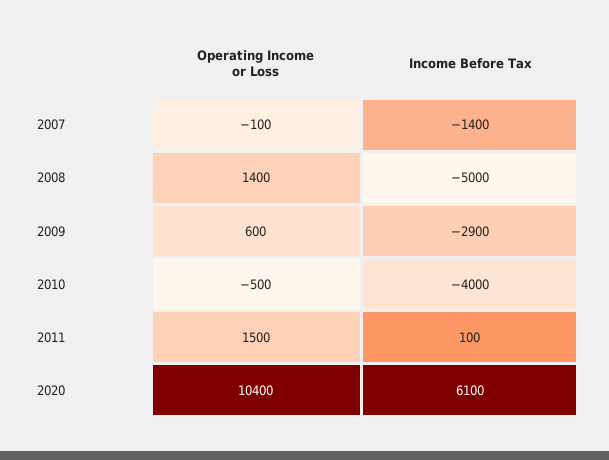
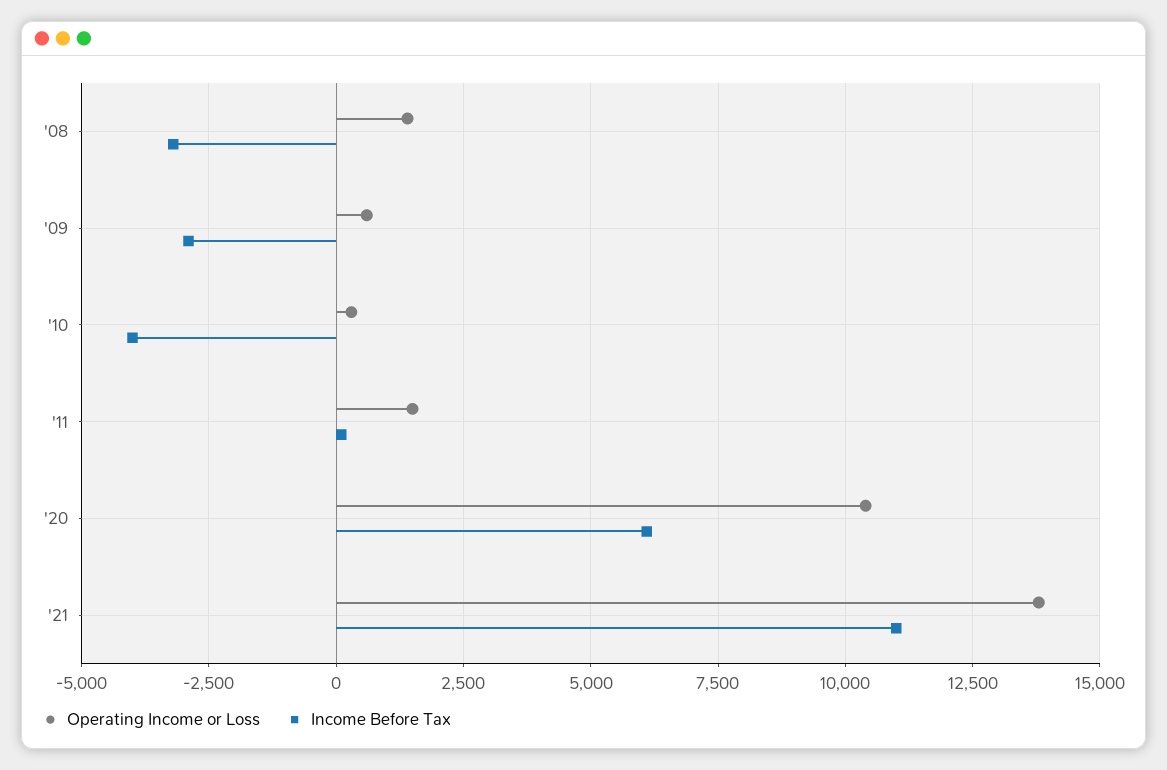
Operating Income or Loss, 2007: -100 -> none
Income Before Tax, 2007: -1400 -> none
Income Before Tax, 2008: -5000 -> -3250
Operating Income or Loss, 2010: -500 -> 250
Operating Income or Loss, '21: none -> 13750
Income Before Tax, '21: none -> 11000

